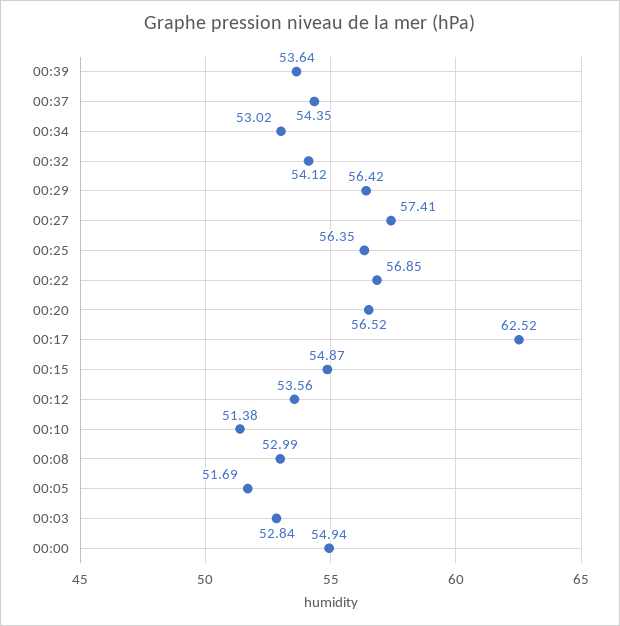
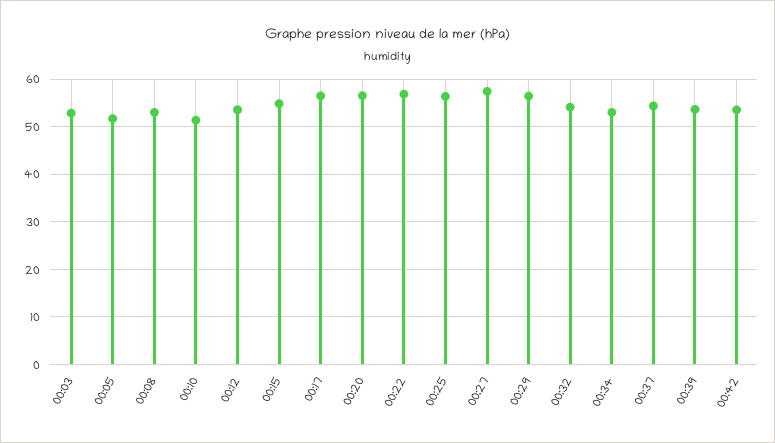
00:17: 62.52 -> 56
00:00: 54.94 -> none
00:42: none -> 54

